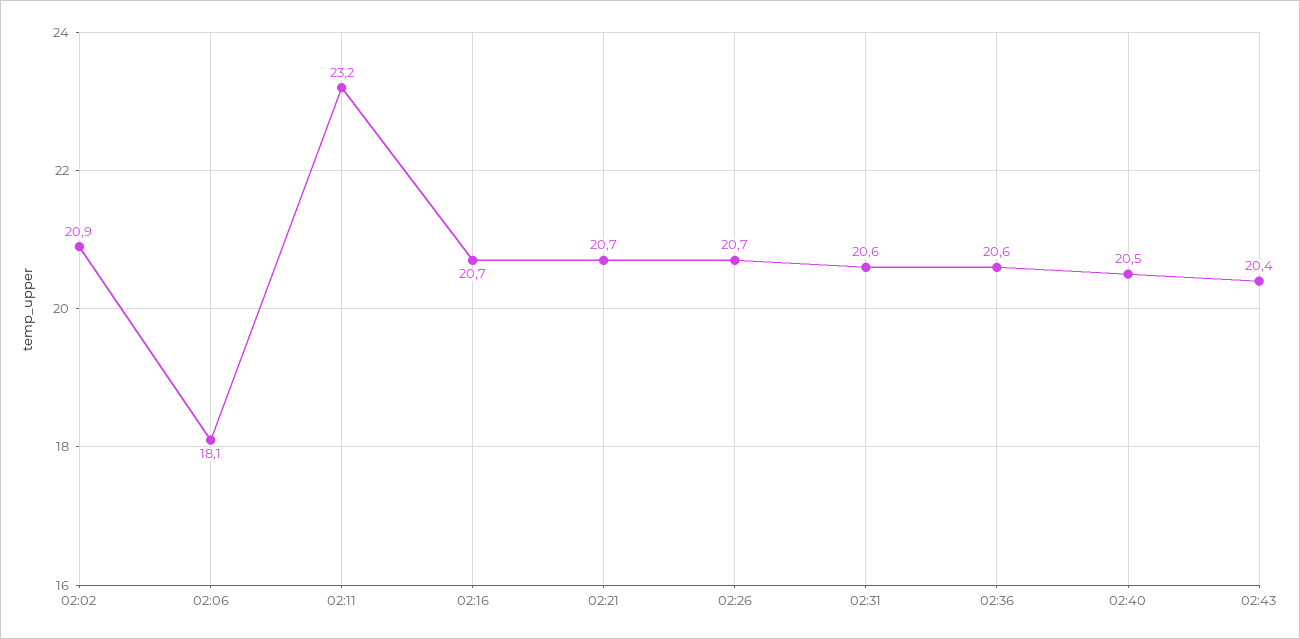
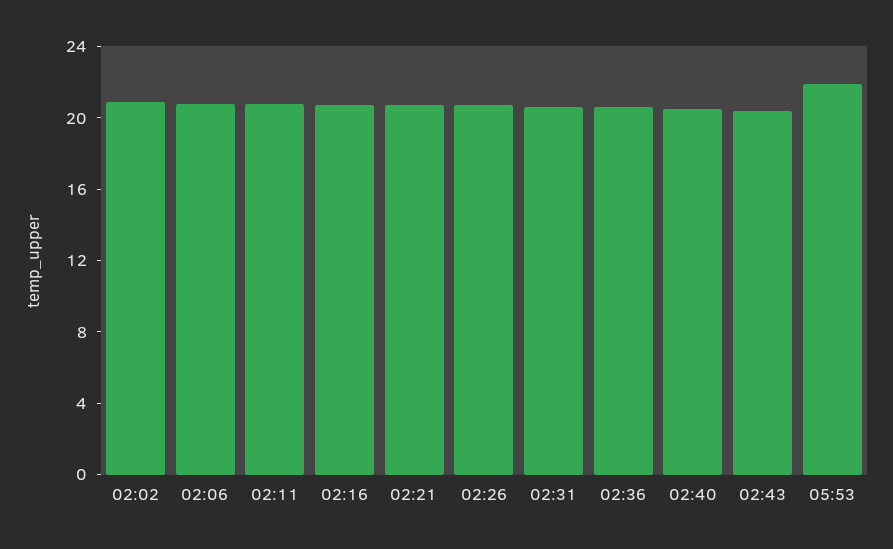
02:06: 18.1 -> 21
02:11: 23.2 -> 21
05:53: none -> 22

